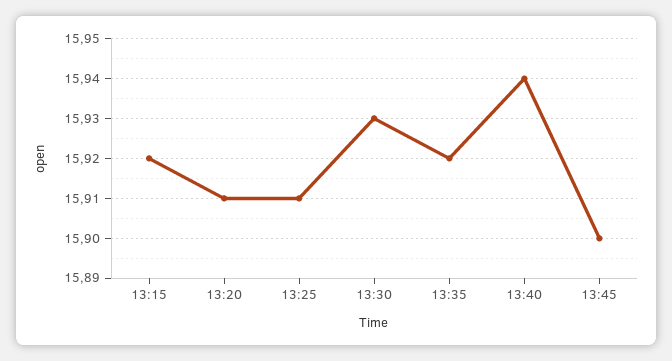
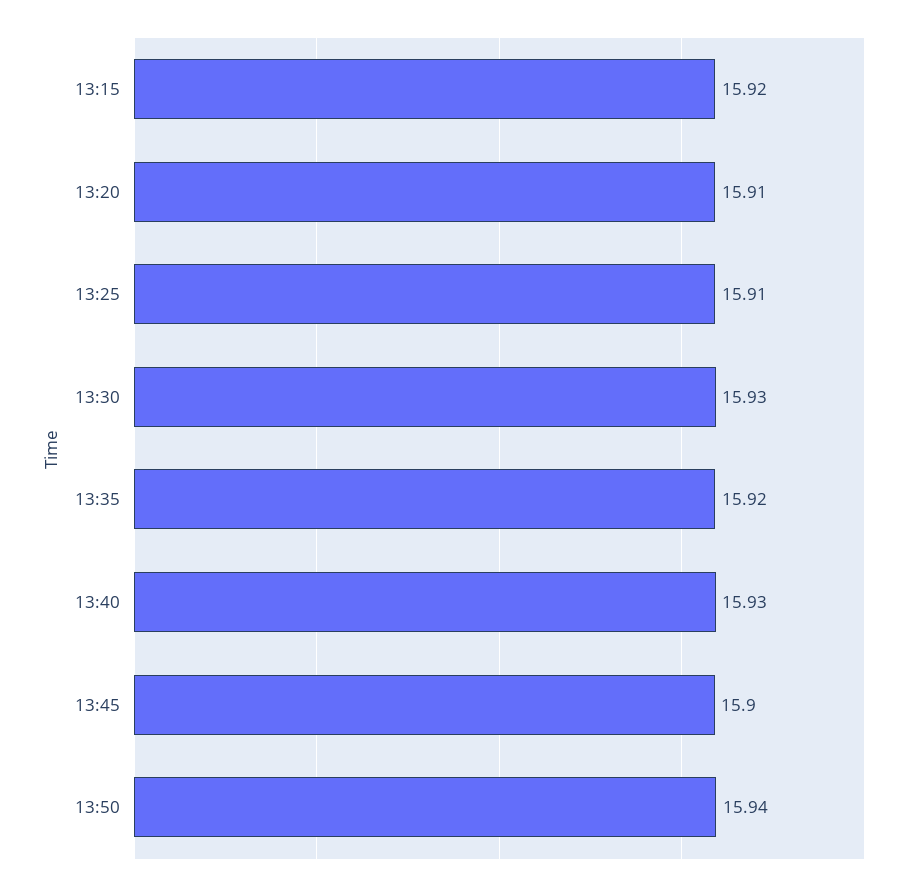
13:40: 15.94 -> 15.93
13:50: none -> 15.94

